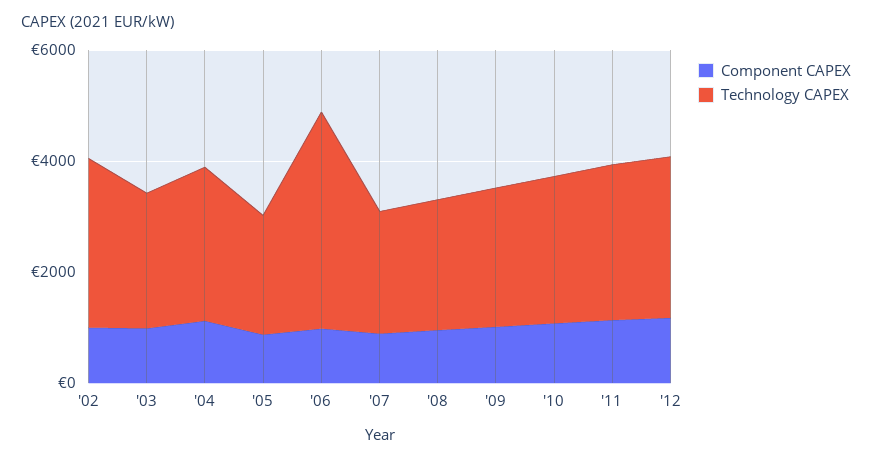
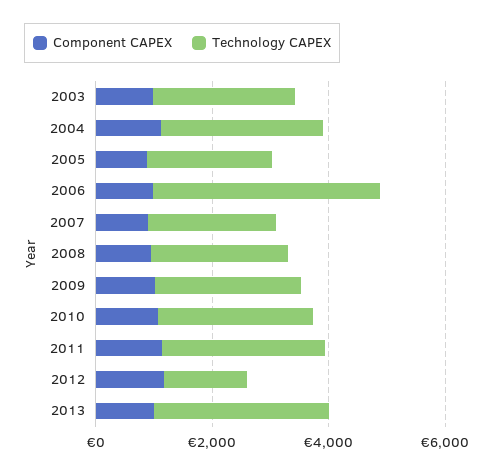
Component CAPEX, '02: 1000 -> none
Technology CAPEX, '02: 3000 -> none
Technology CAPEX, '12: 3000 -> 1500
Component CAPEX, 2013: none -> 1000
Technology CAPEX, 2013: none -> 3000

